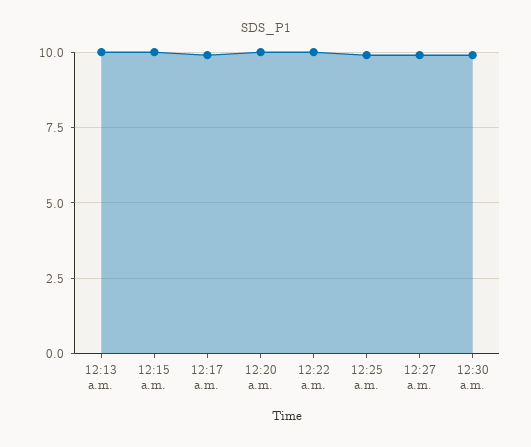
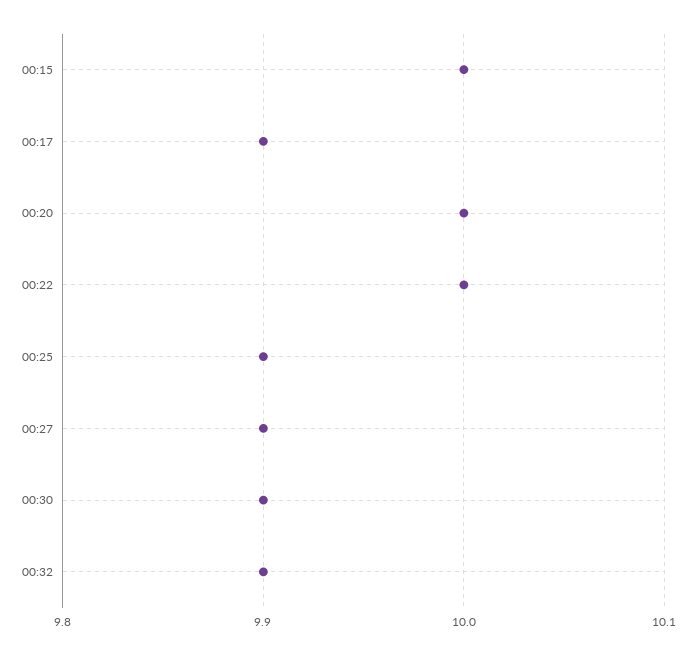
12:13 a.m.: 10 -> none
00:32: none -> 9.9

